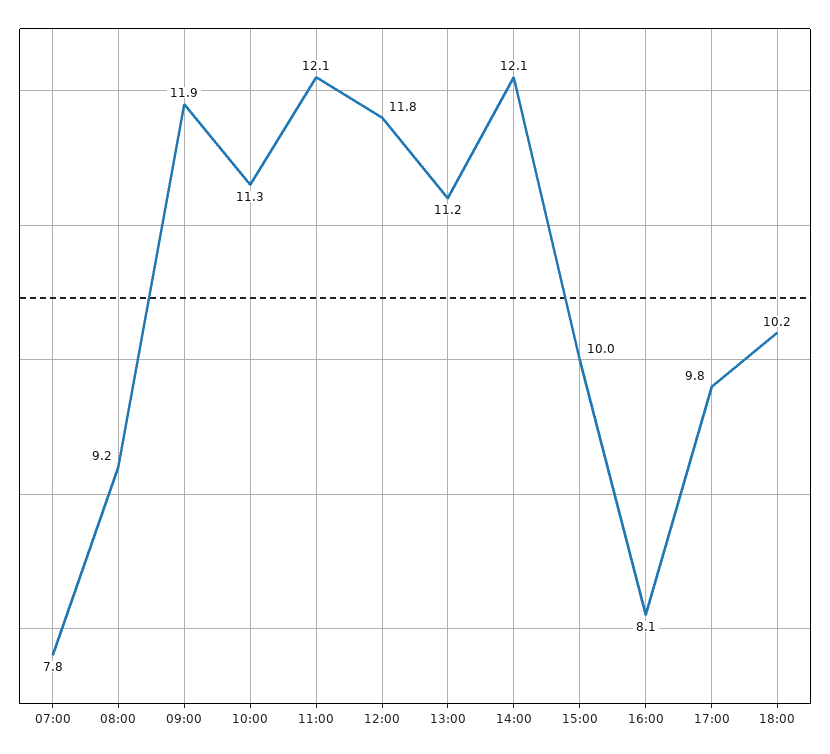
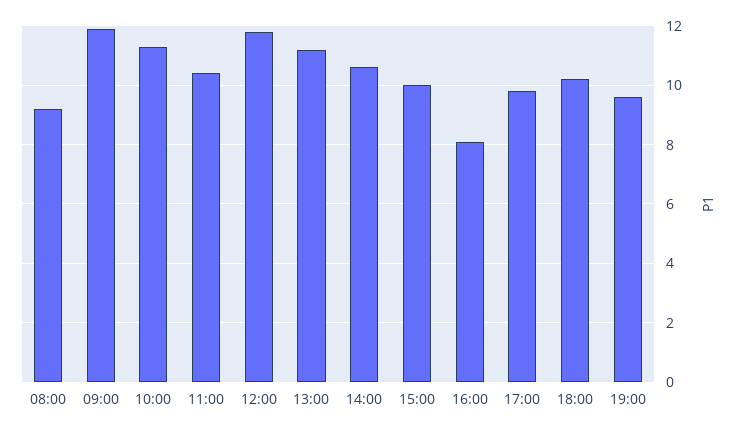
07:00: 7.8 -> none
11:00: 12.1 -> 10.5
14:00: 12.1 -> 10.5
19:00: none -> 9.5

